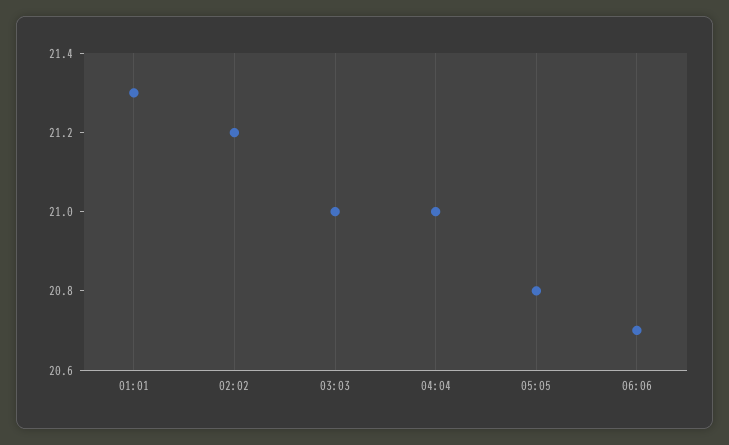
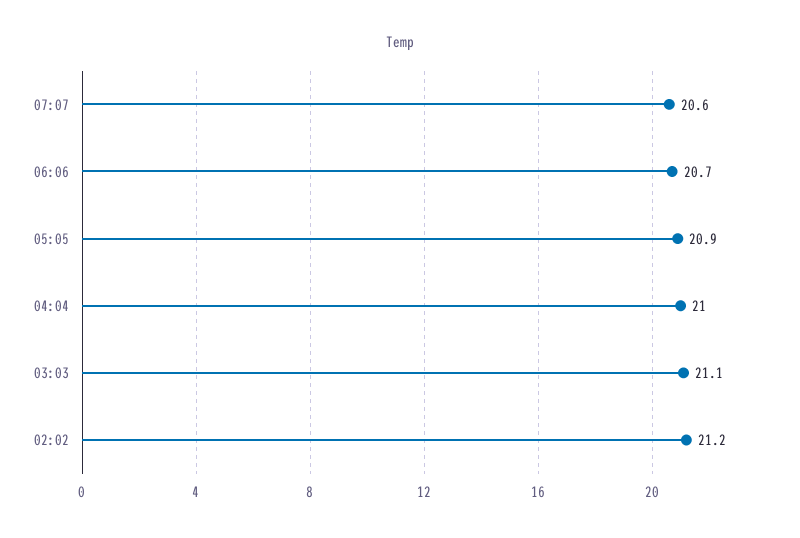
01:01: 21.3 -> none
03:03: 21 -> 21.1
05:05: 20.8 -> 20.9
07:07: none -> 20.6

